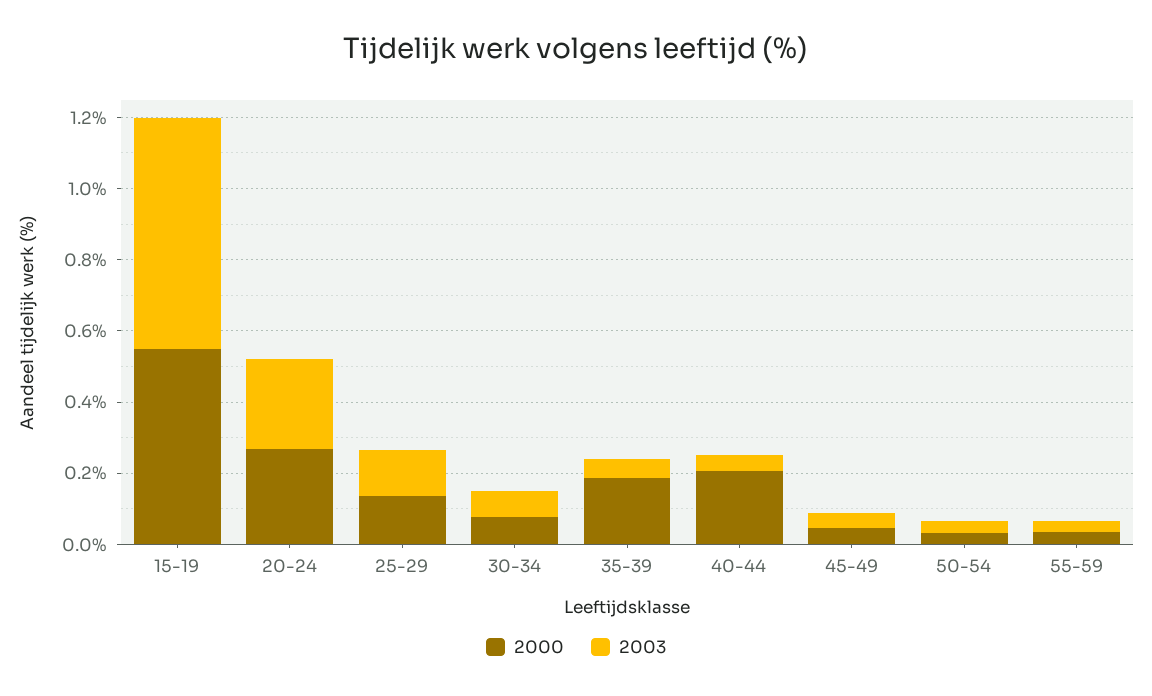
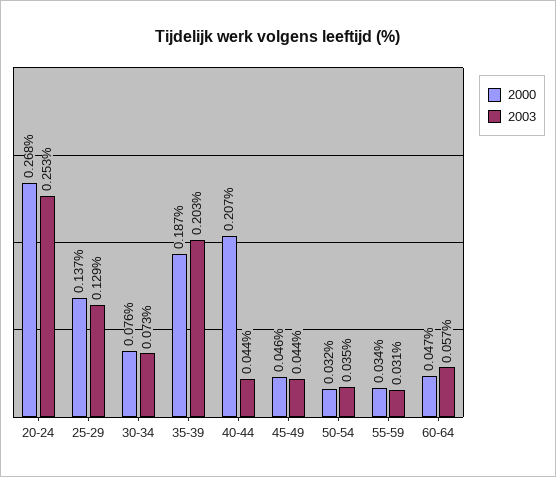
2000, 15-19: 0.55 -> none
2003, 15-19: 0.65 -> none
2003, 35-39: 0.05 -> 0.203
2000, 60-64: none -> 0.047
2003, 60-64: none -> 0.057

